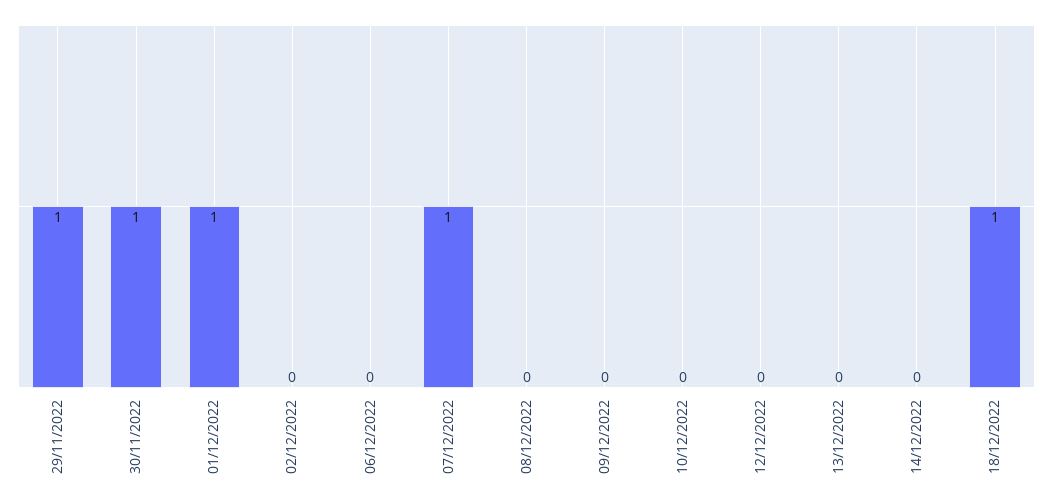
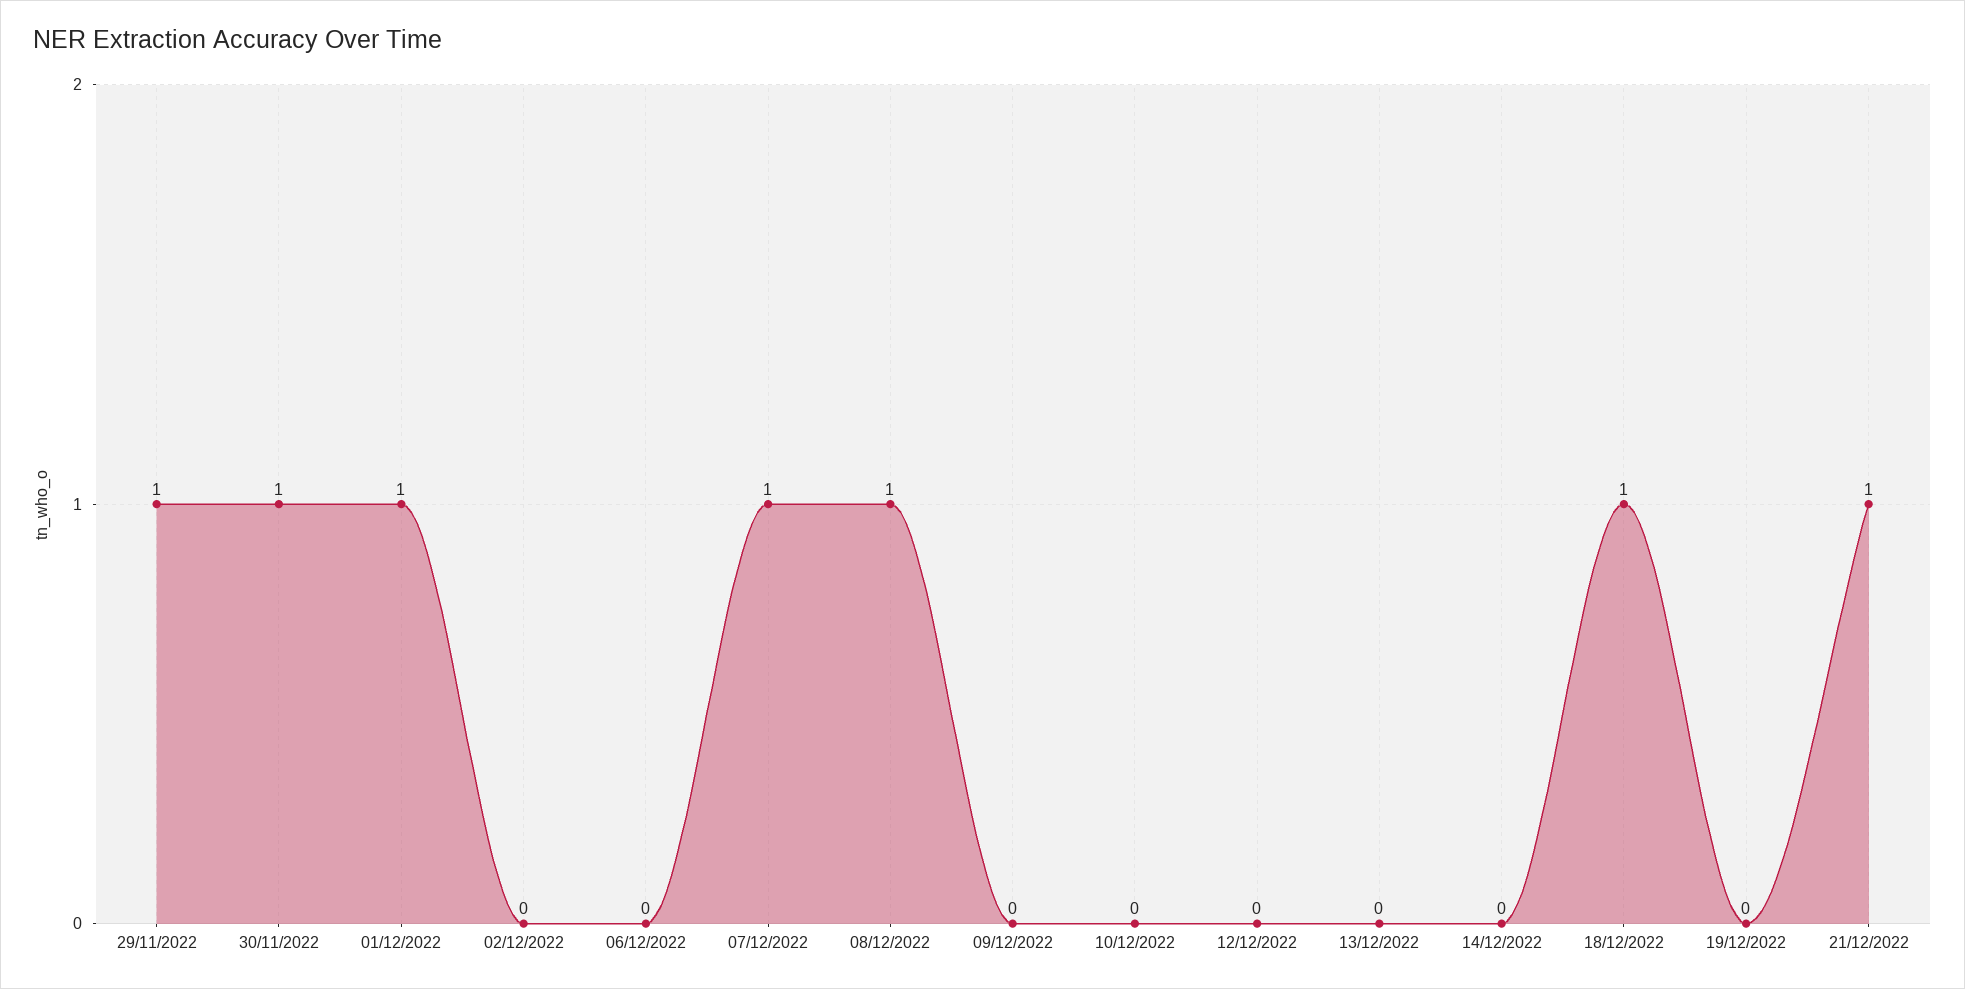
08/12/2022: 0 -> 1
19/12/2022: none -> 0
21/12/2022: none -> 1

